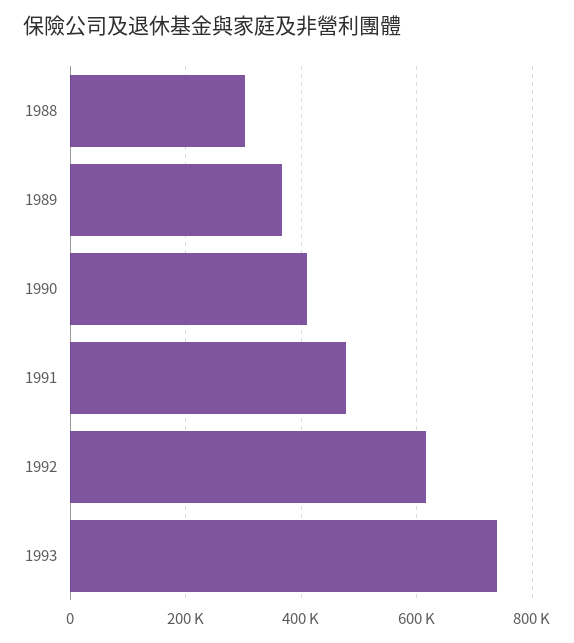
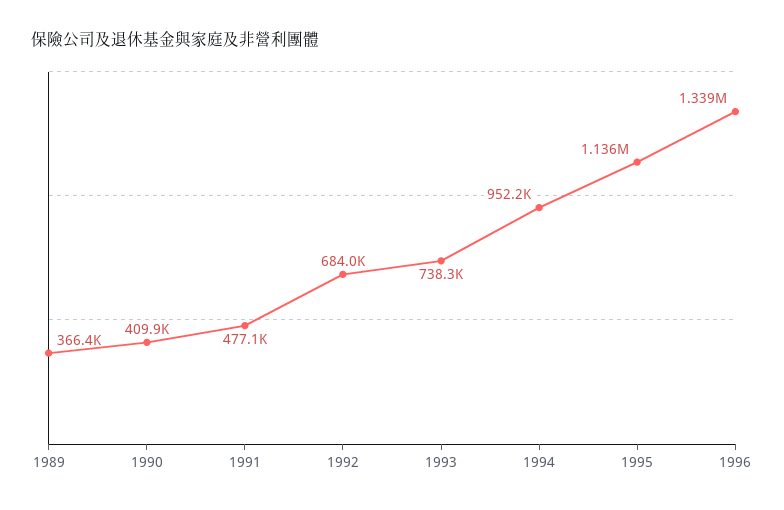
1988: 300000 -> none
1992: 620000 -> 684000
1994: none -> 952200
1995: none -> 1136000
1996: none -> 1339000

